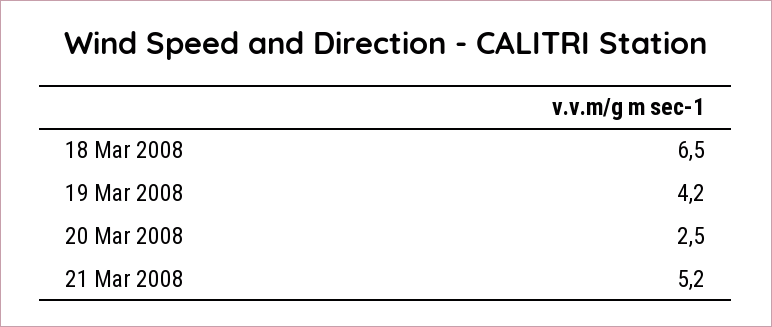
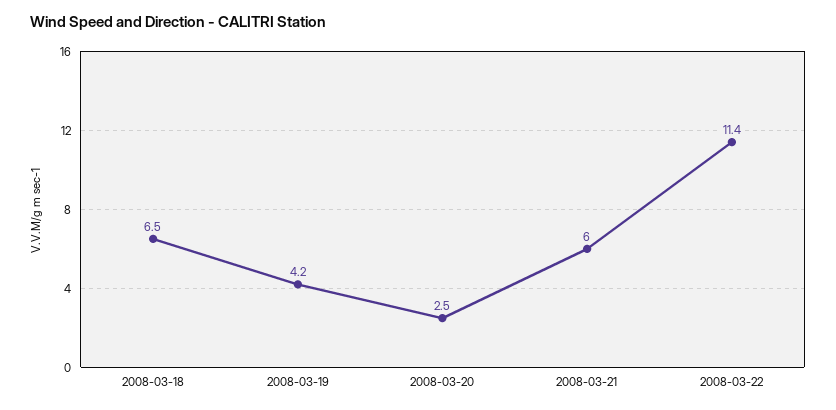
21 Mar 2008: 5.2 -> 6
2008-03-22: none -> 11.4

